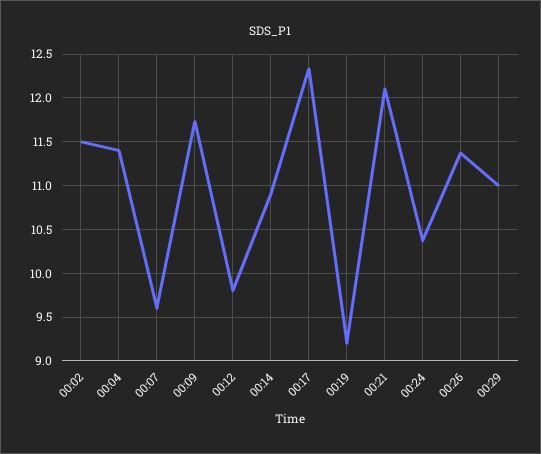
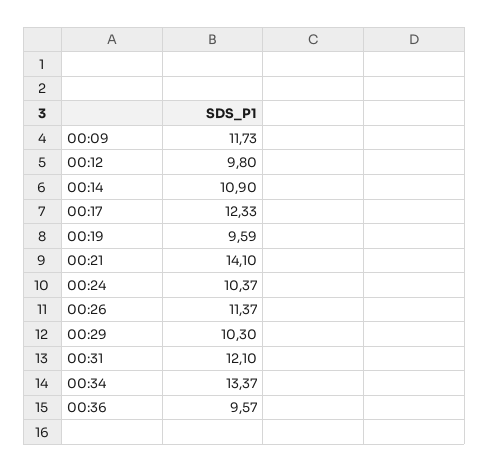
00:02: 11.5 -> none
00:04: 11.4 -> none
00:07: 9.6 -> none
00:19: 9.2 -> 9.59
00:21: 12.1 -> 14.1
00:29: 11 -> 10.3
00:31: none -> 12.1
00:34: none -> 13.37
00:36: none -> 9.57

